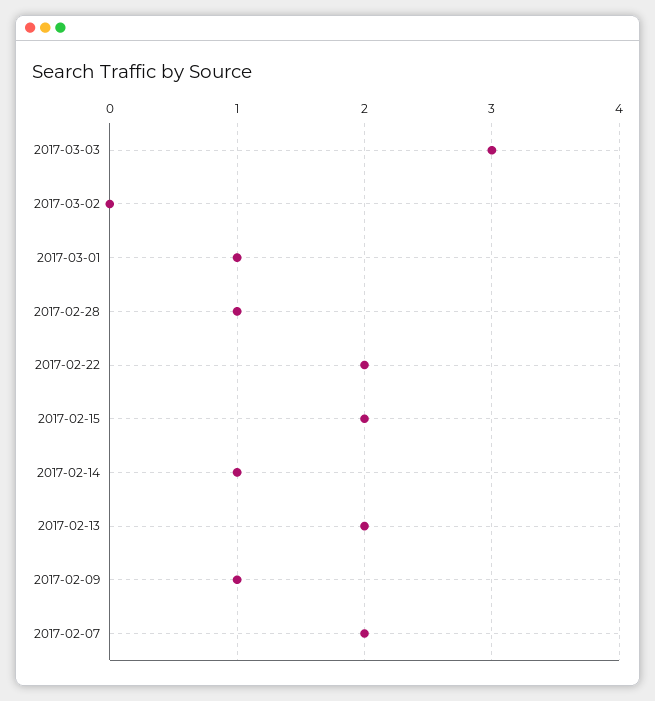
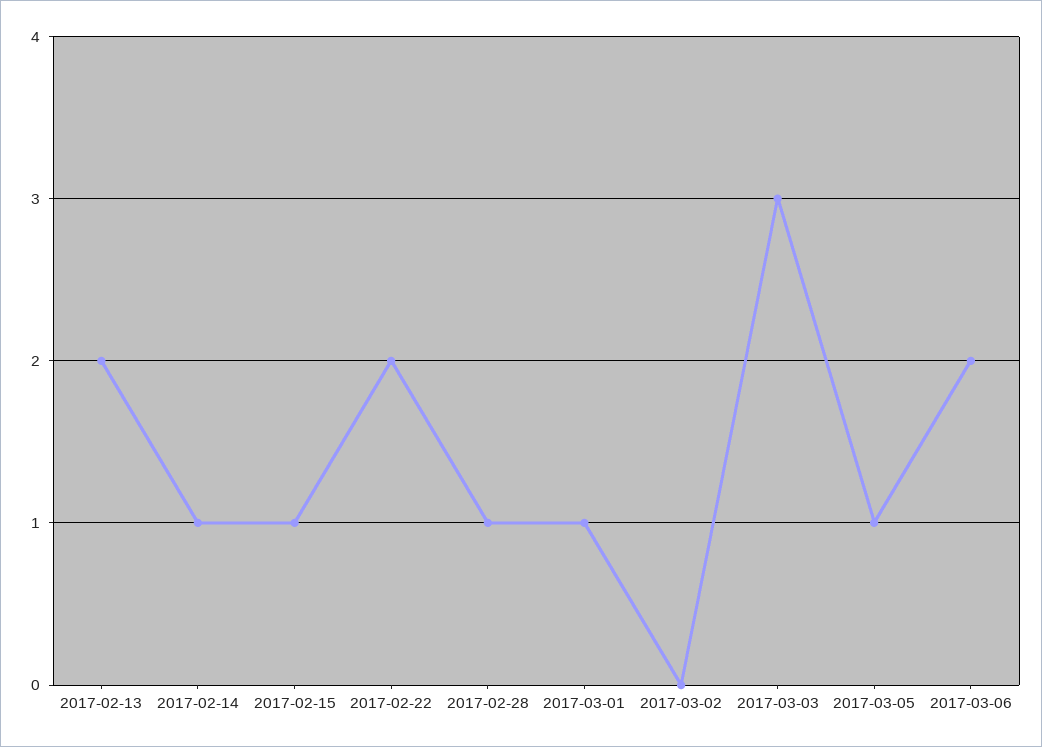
2017-02-15: 2 -> 1
2017-02-09: 1 -> none
2017-02-07: 2 -> none
2017-03-05: none -> 1
2017-03-06: none -> 2

